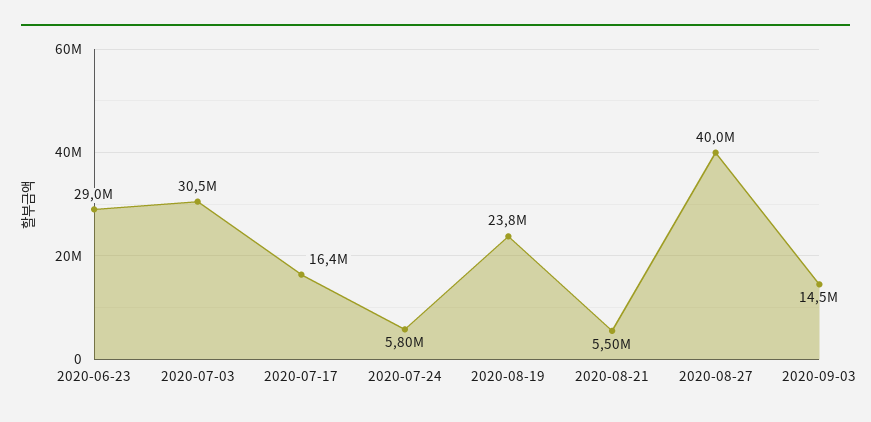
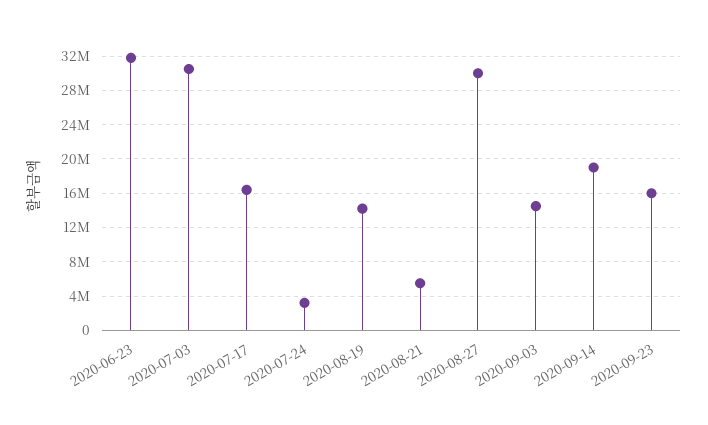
2020-06-23: 29000000 -> 32000000
2020-07-24: 5800000 -> 3000000
2020-08-19: 23800000 -> 14000000
2020-08-27: 40000000 -> 30000000
2020-09-14: none -> 19000000
2020-09-23: none -> 16000000

